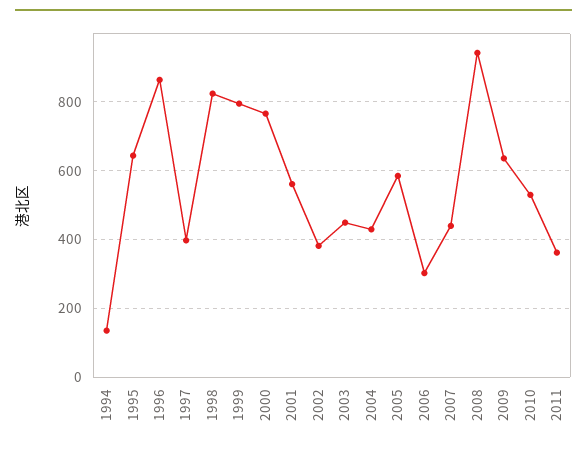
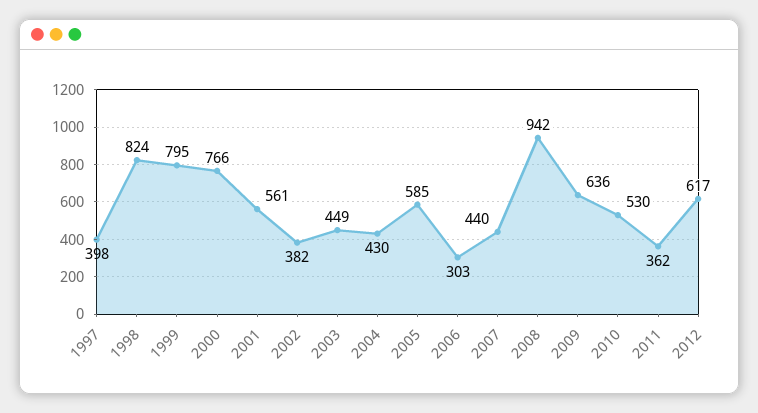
1994: 140 -> none
1995: 640 -> none
1996: 860 -> none
2012: none -> 617

